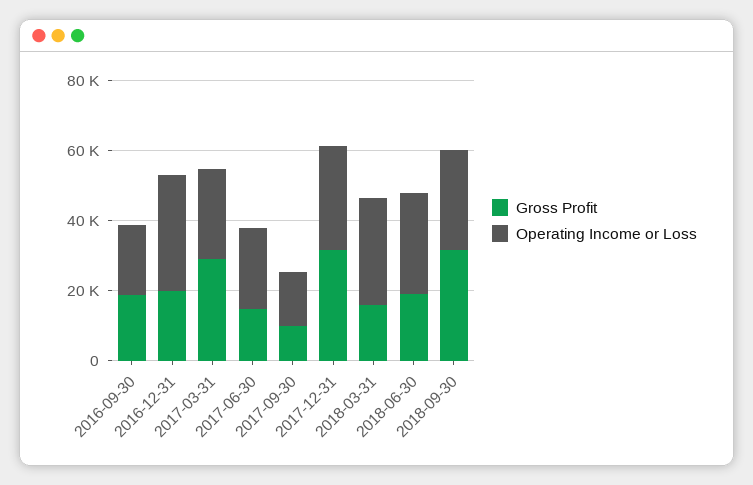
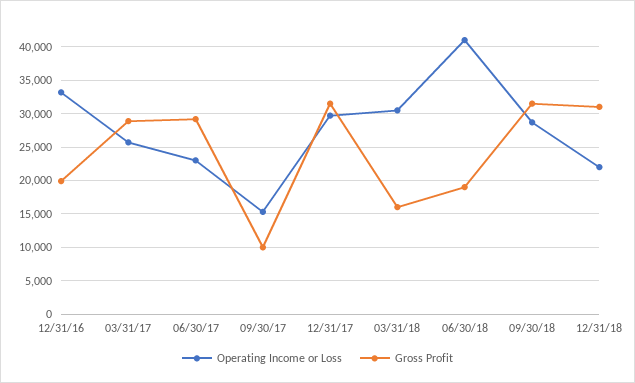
Gross Profit, 2016-09-30: 20000 -> none
Operating Income or Loss, 2016-09-30: 20000 -> none
Gross Profit, 2017-06-30: 15000 -> 29000
Operating Income or Loss, 2018-06-30: 30000 -> 41000
Operating Income or Loss, 12/31/18: none -> 22000
Gross Profit, 12/31/18: none -> 31000

